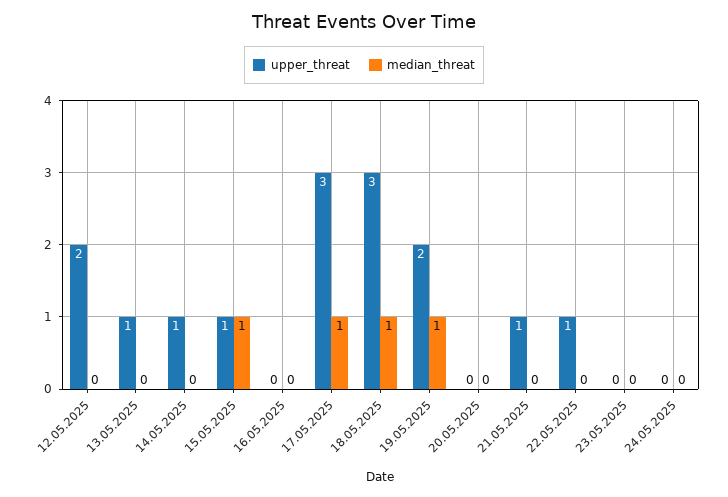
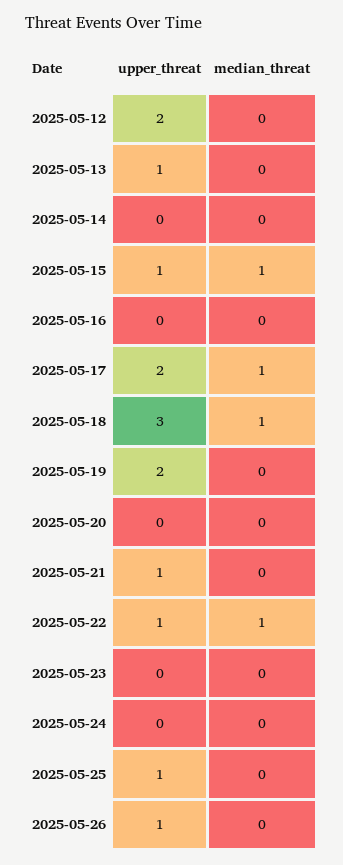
upper_threat, 14.05.2025: 1 -> 0
upper_threat, 17.05.2025: 3 -> 2
median_threat, 19.05.2025: 1 -> 0
median_threat, 22.05.2025: 0 -> 1
upper_threat, 2025-05-25: none -> 1
median_threat, 2025-05-25: none -> 0
upper_threat, 2025-05-26: none -> 1
median_threat, 2025-05-26: none -> 0

